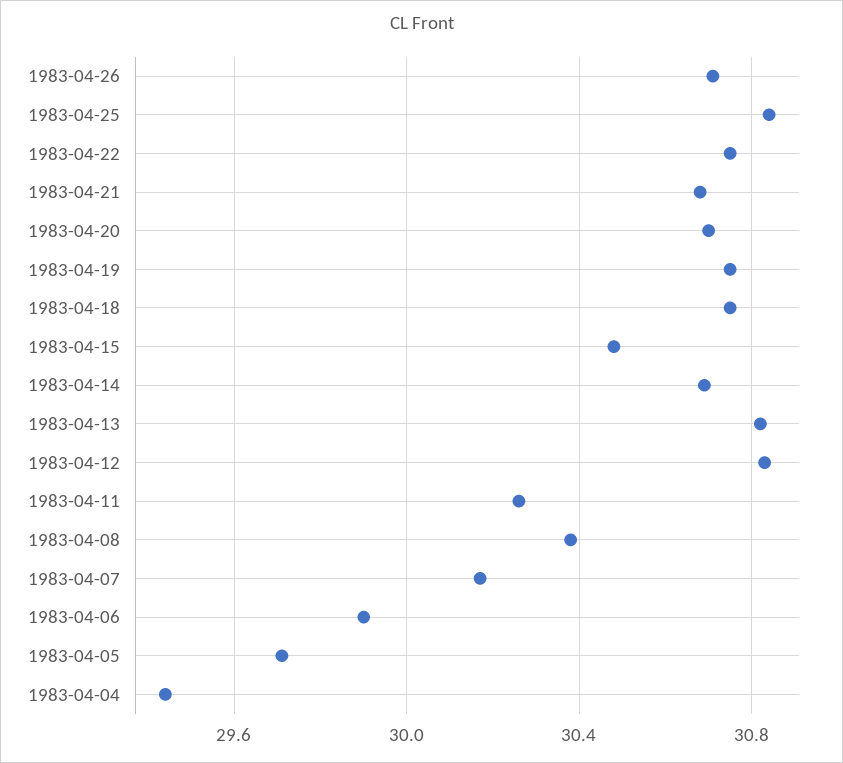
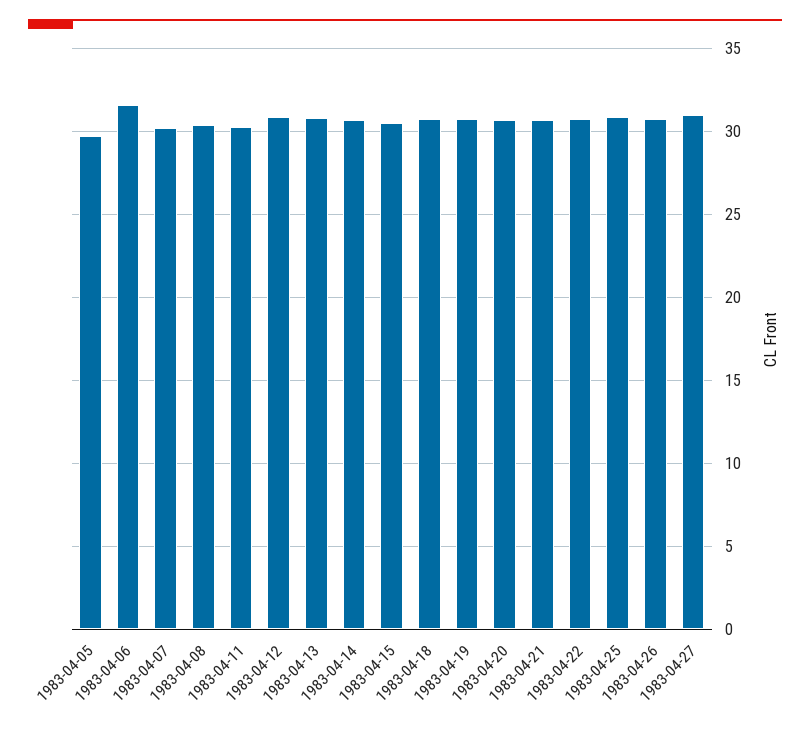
1983-04-06: 29.9 -> 31.5
1983-04-04: 29.45 -> none
1983-04-27: none -> 31

